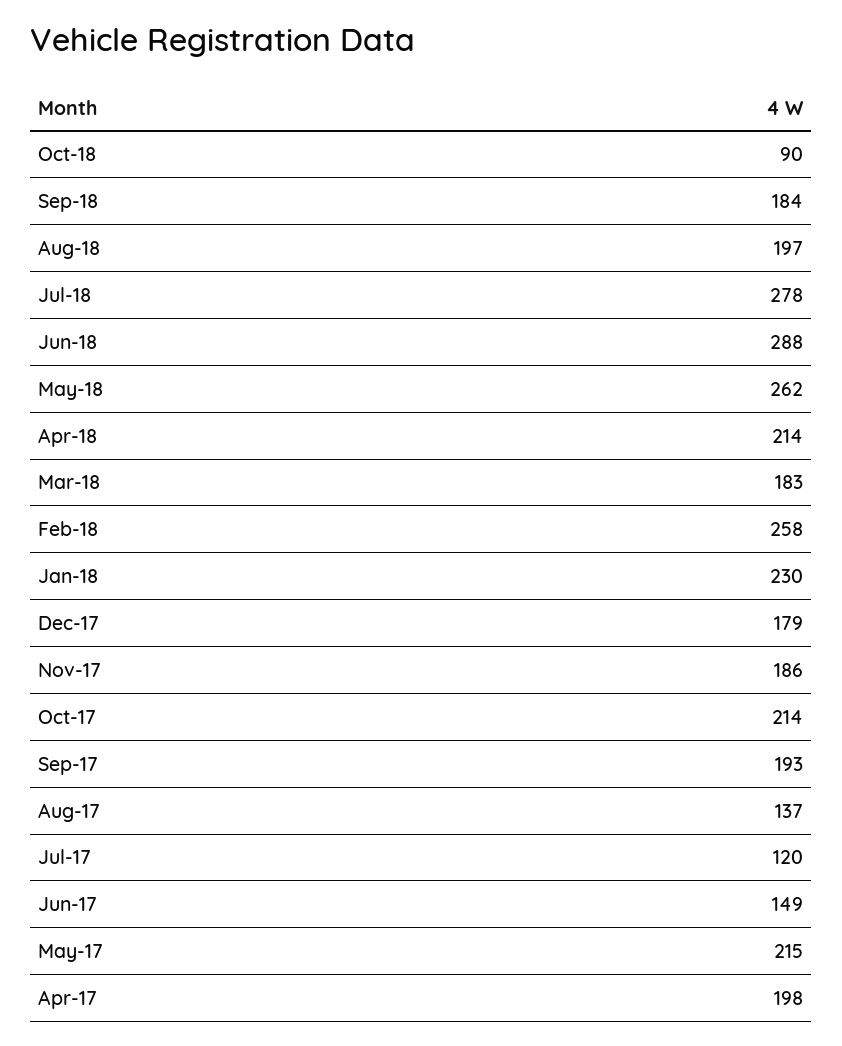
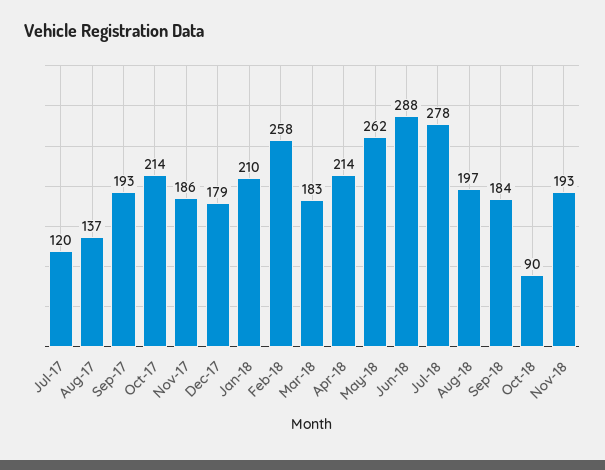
Jan-18: 230 -> 210
Jun-17: 149 -> none
May-17: 215 -> none
Apr-17: 198 -> none
Nov-18: none -> 193

